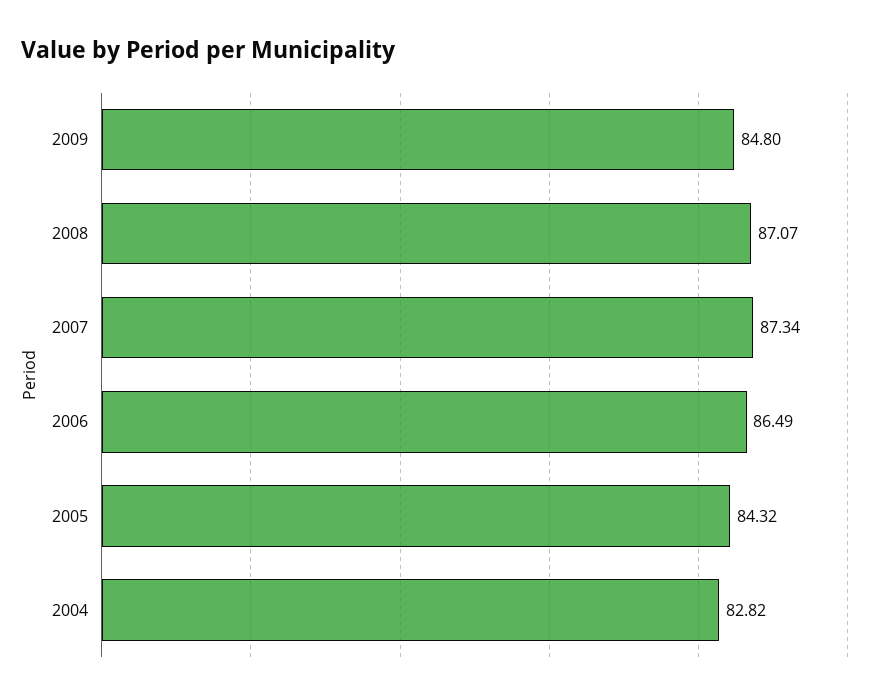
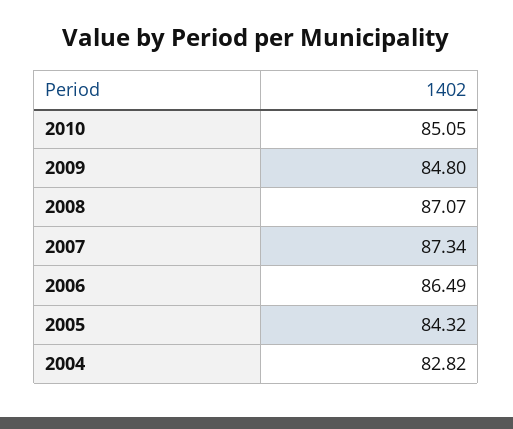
2010: none -> 85.05

